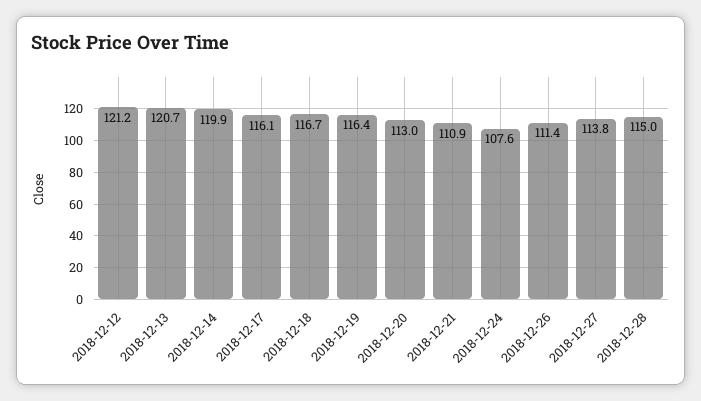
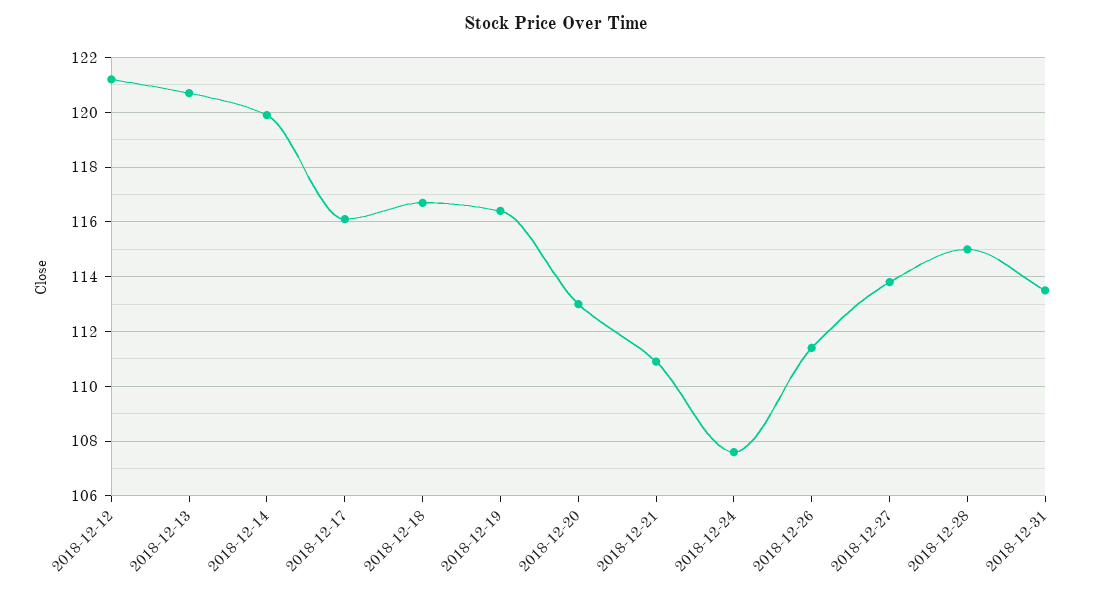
2018-12-31: none -> 113.5

